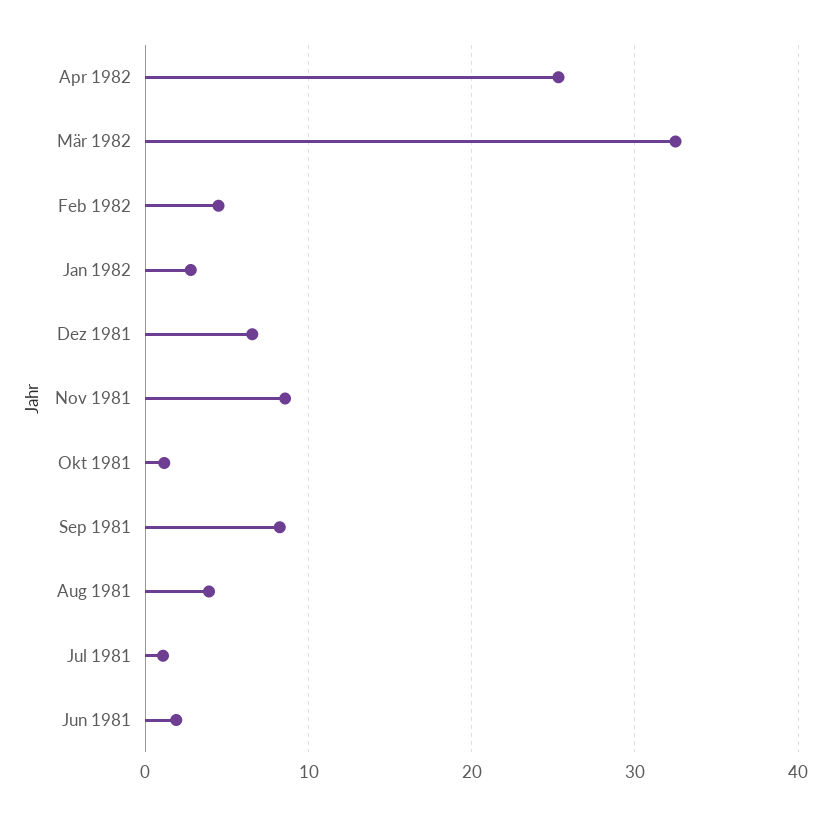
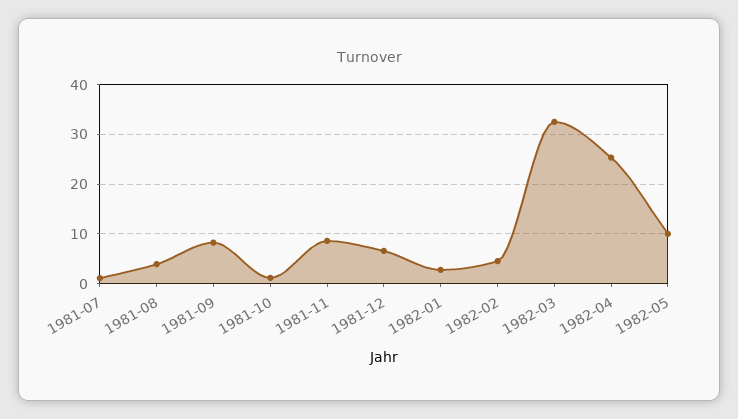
Jun 1981: 2 -> none
1982-05: none -> 10

